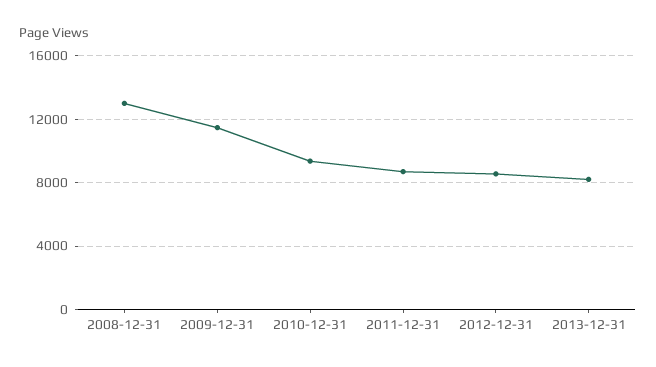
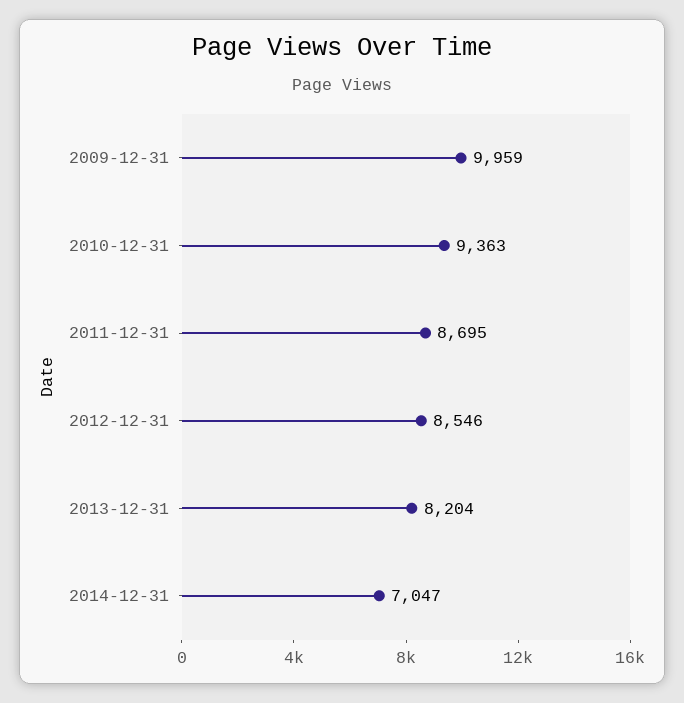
2008-12-31: 13000 -> none
2009-12-31: 11500 -> 9959
2014-12-31: none -> 7047

